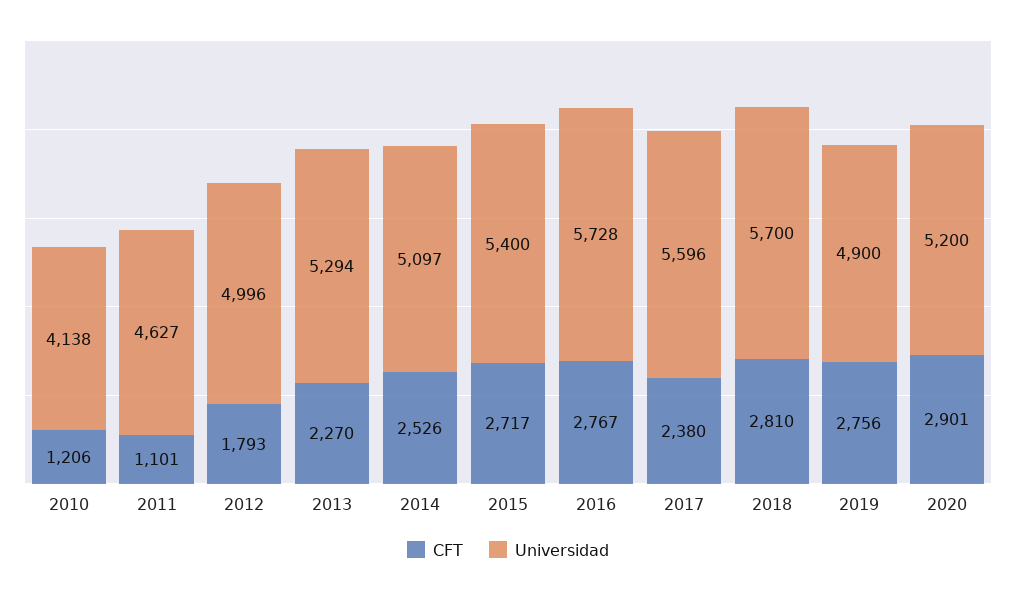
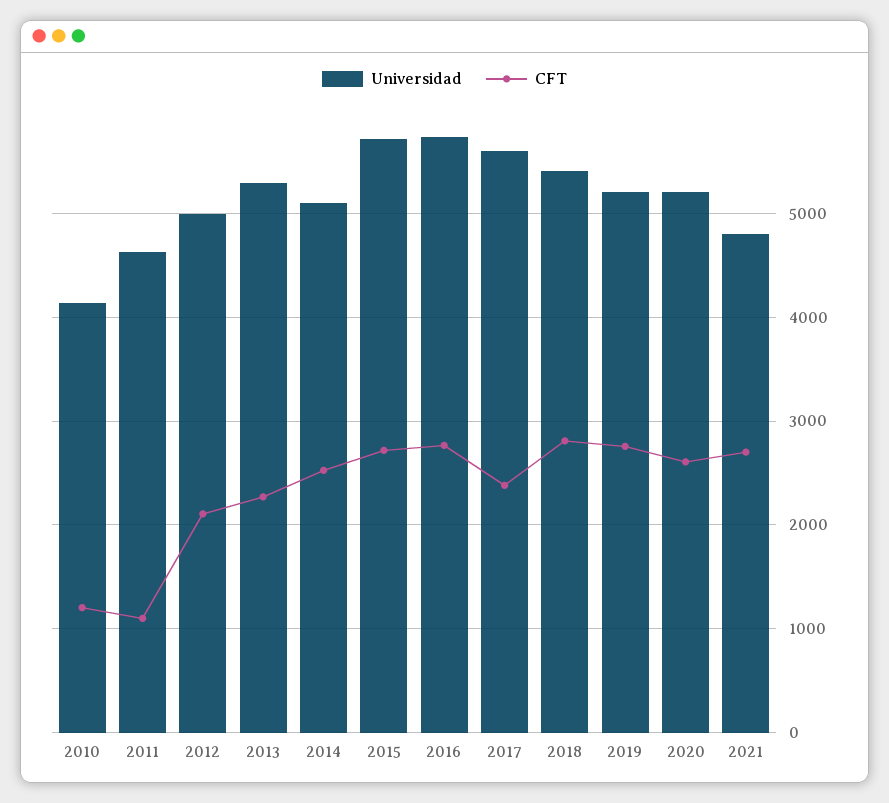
CFT, 2012: 1793 -> 2100
Universidad, 2015: 5400 -> 5700
Universidad, 2018: 5700 -> 5400
Universidad, 2019: 4900 -> 5200
CFT, 2020: 2901 -> 2600
Universidad, 2021: none -> 4800
CFT, 2021: none -> 2700

